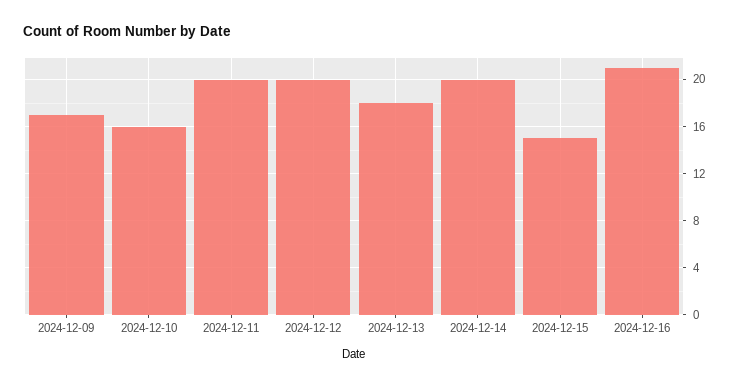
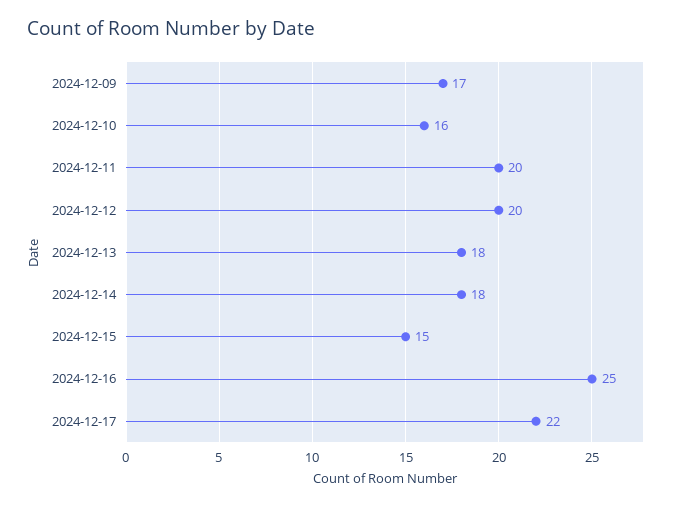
2024-12-14: 20 -> 18
2024-12-16: 21 -> 25
2024-12-17: none -> 22

